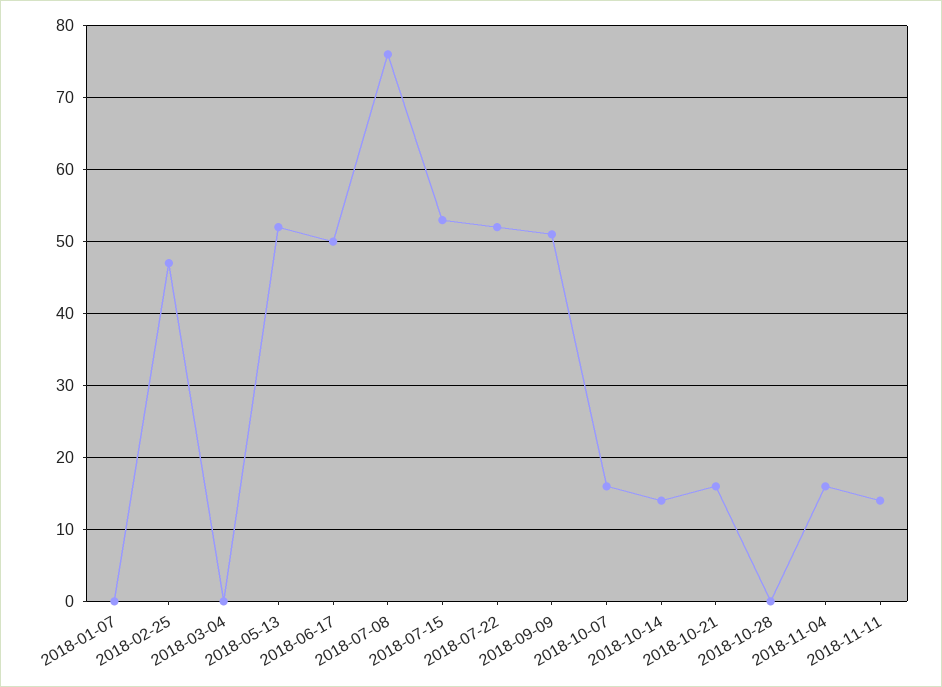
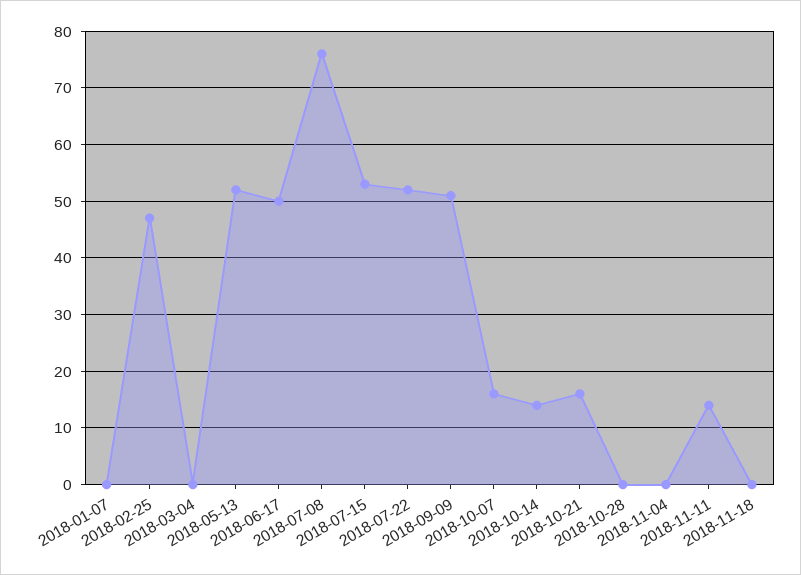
2018-11-04: 16 -> 0
2018-11-18: none -> 0

